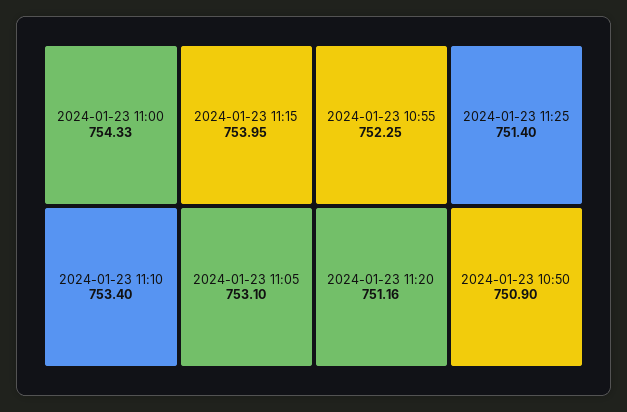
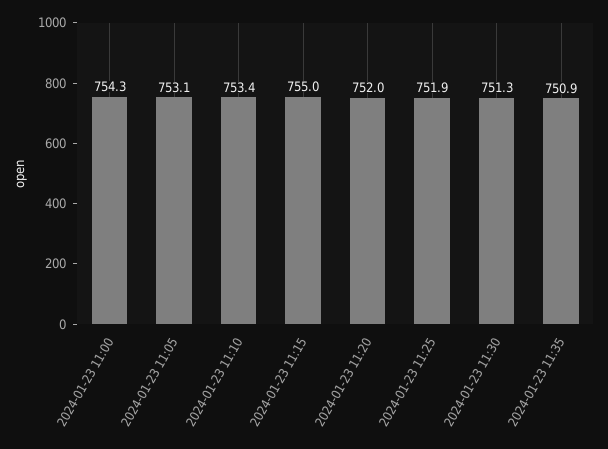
2024-01-23 11:15: 753.95 -> 755
2024-01-23 10:55: 752.25 -> none
2024-01-23 11:25: 751.4 -> 751.9
2024-01-23 11:20: 751.16 -> 752
2024-01-23 10:50: 750.9 -> none
2024-01-23 11:30: none -> 751.3
2024-01-23 11:35: none -> 750.9

